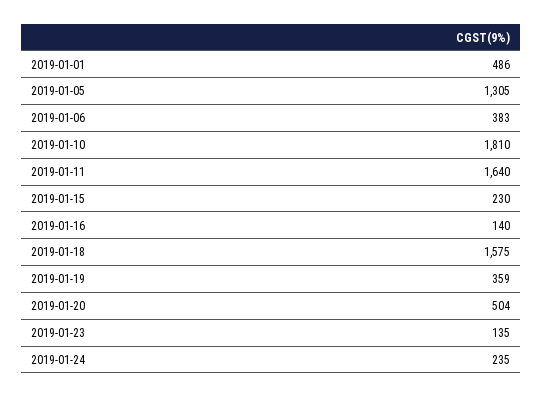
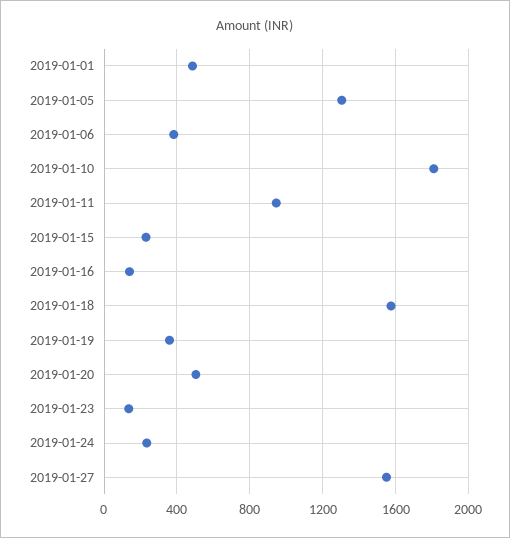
2019-01-11: 1640 -> 950
2019-01-27: none -> 1550

